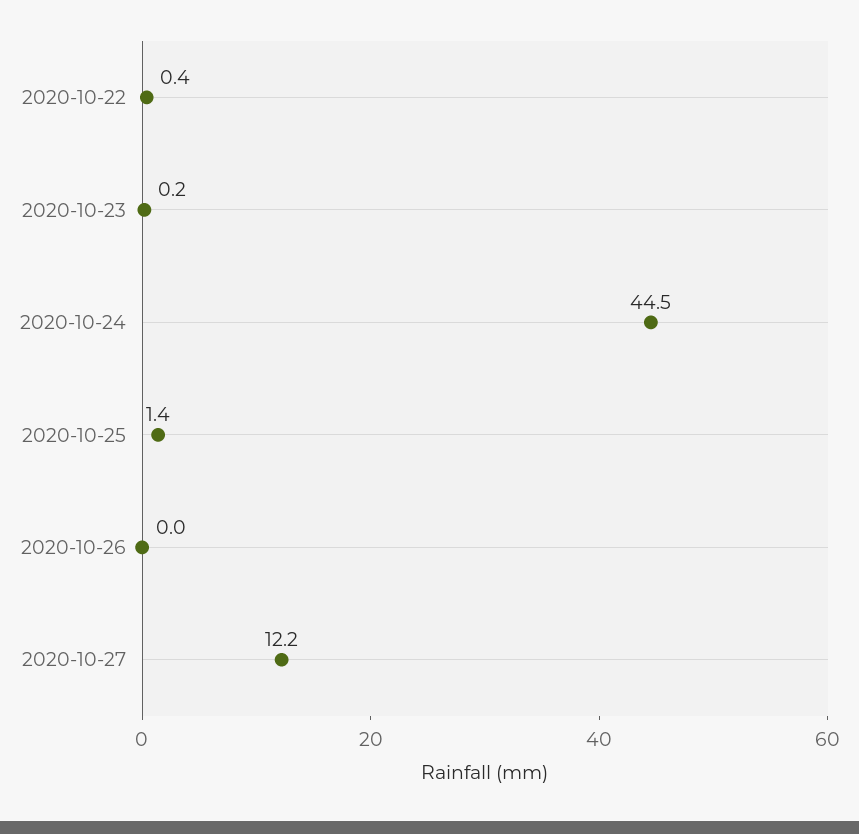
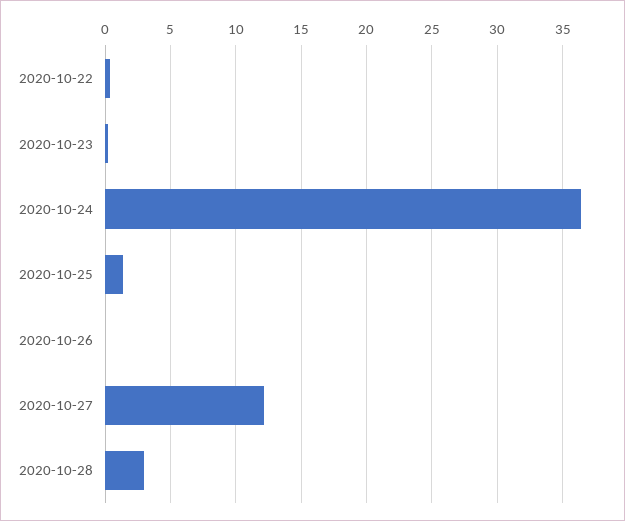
2020-10-24: 44.5 -> 36.5
2020-10-28: none -> 3

